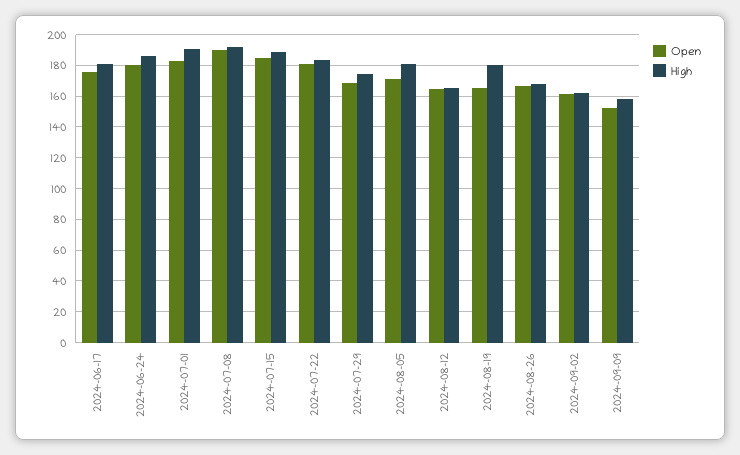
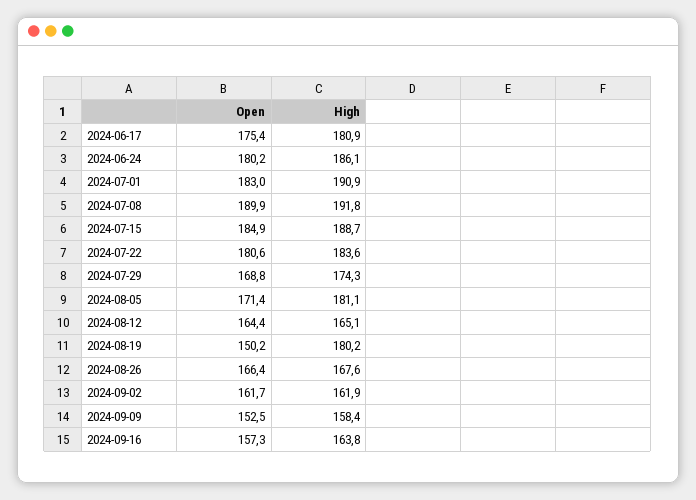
Open, 2024-08-19: 165 -> 150.2
Open, 2024-09-16: none -> 157.3
High, 2024-09-16: none -> 163.8

